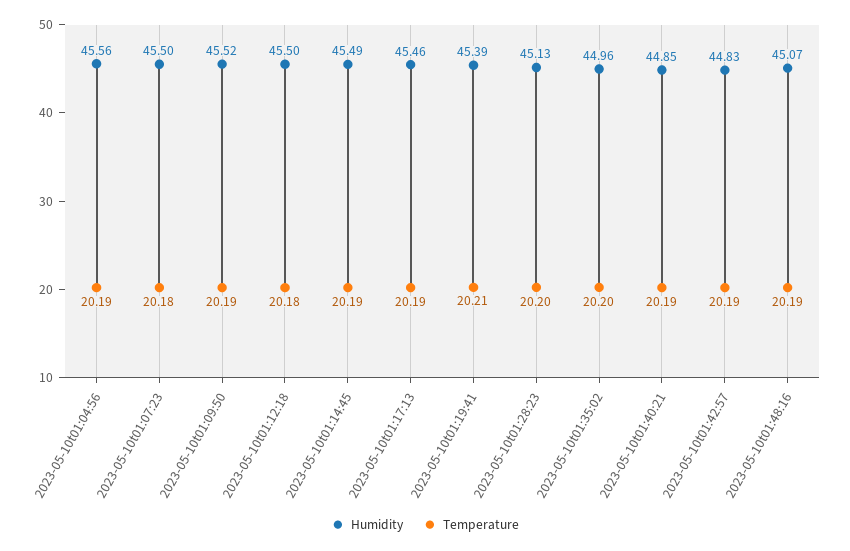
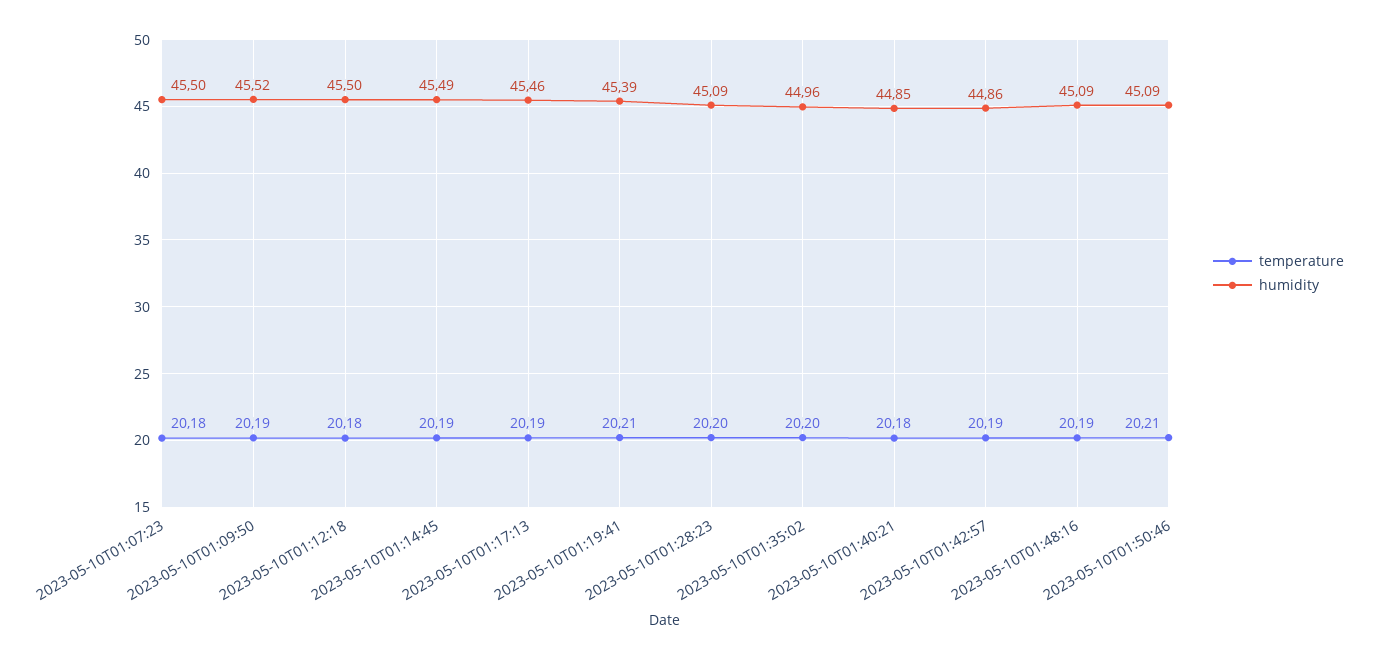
Humidity, 2023-05-10t01:04:56: 45.56 -> none
Temperature, 2023-05-10t01:04:56: 20.19 -> none
Humidity, 2023-05-10t01:28:23: 45.13 -> 45.09
Temperature, 2023-05-10t01:40:21: 20.19 -> 20.18
Humidity, 2023-05-10t01:42:57: 44.83 -> 44.86
Humidity, 2023-05-10t01:48:16: 45.07 -> 45.09
Temperature, 2023-05-10T01:50:46: none -> 20.21
Humidity, 2023-05-10T01:50:46: none -> 45.09

